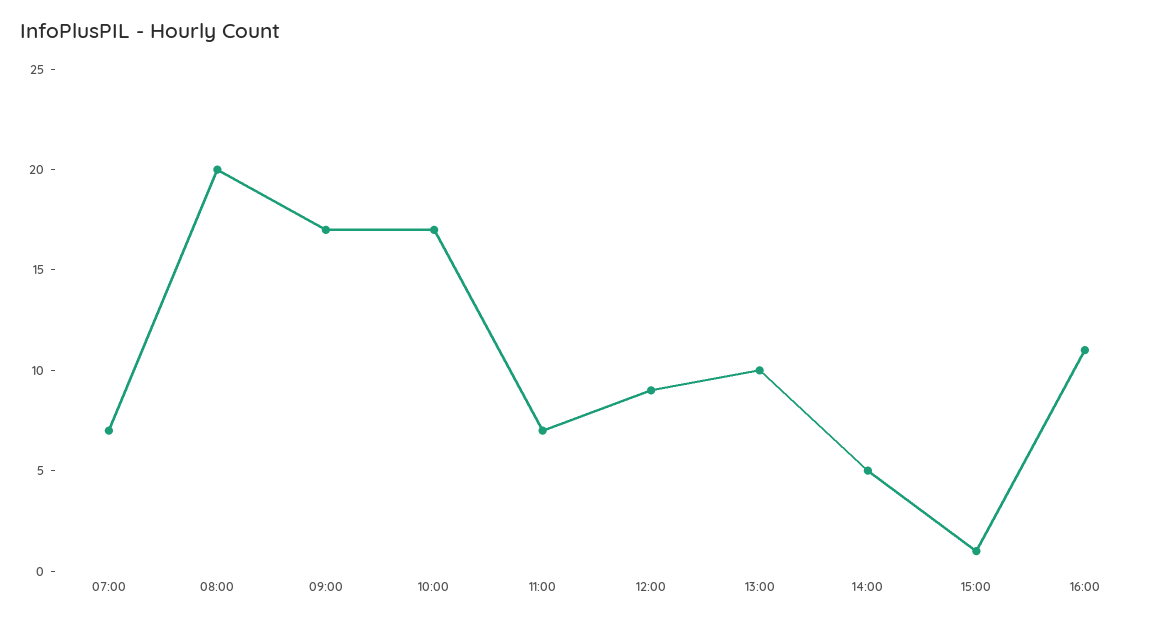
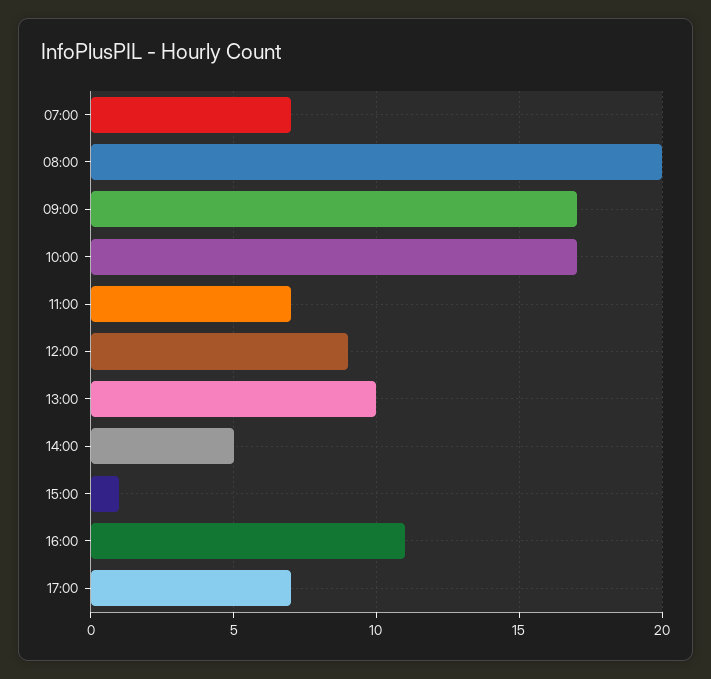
17:00: none -> 7

